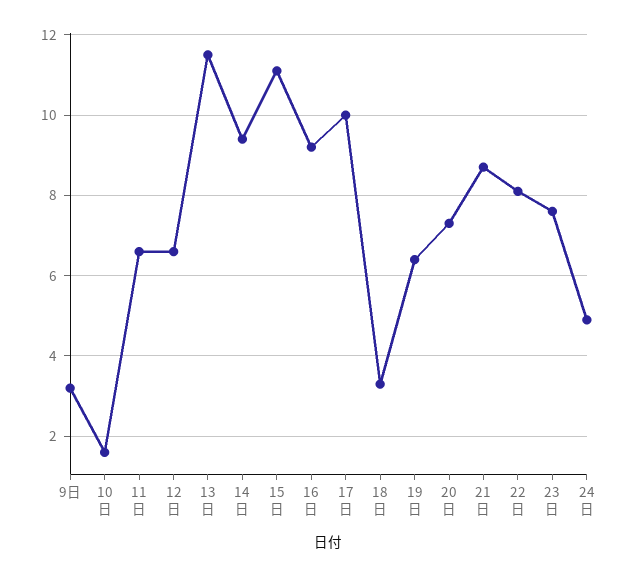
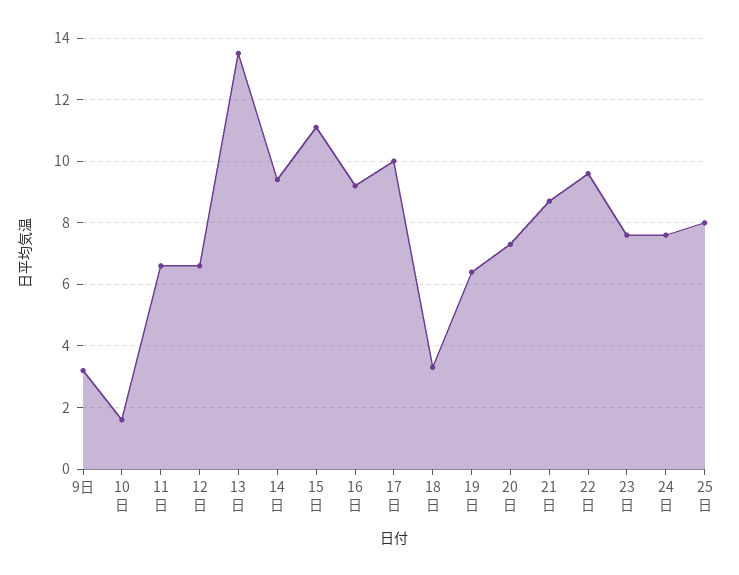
13日: 11.5 -> 13.5
22日: 8 -> 9.5
24日: 5 -> 7.5
25日: none -> 8

